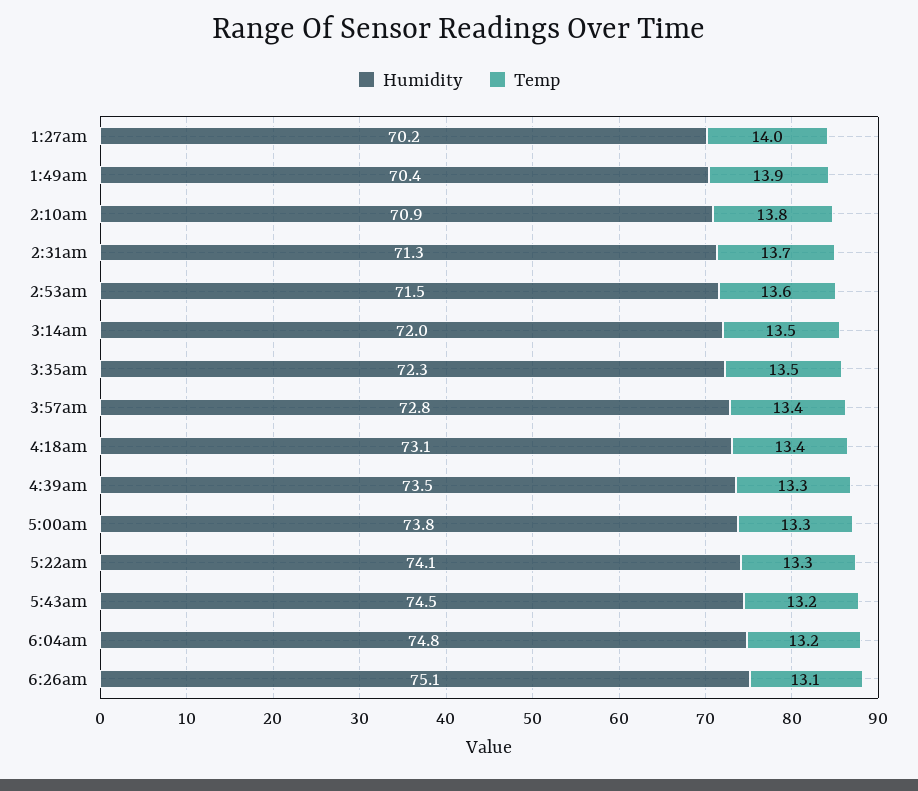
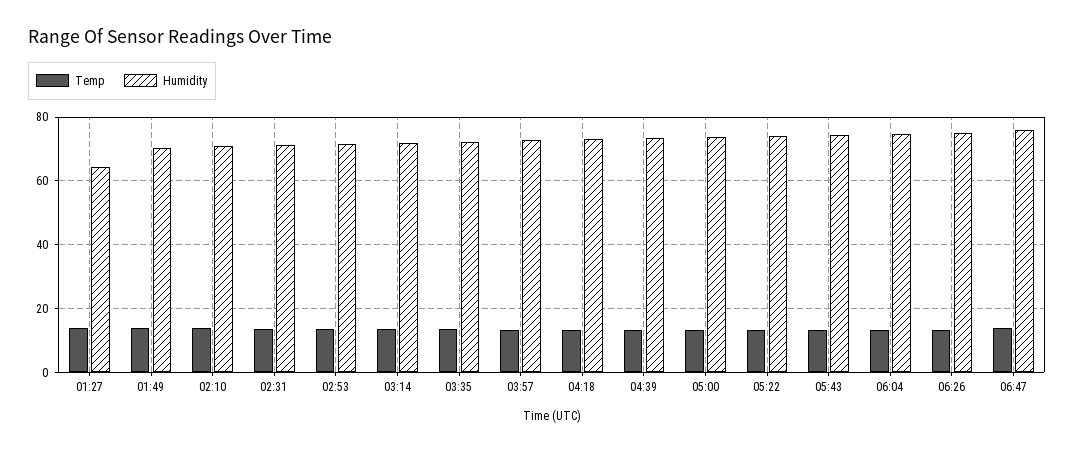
Humidity, 1:27am: 70.2 -> 64
Temp, 06:47: none -> 14
Humidity, 06:47: none -> 76

